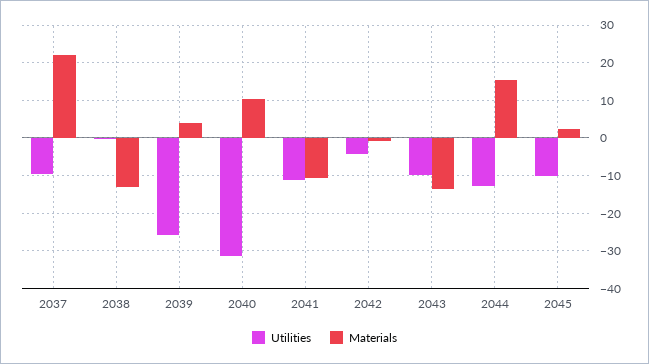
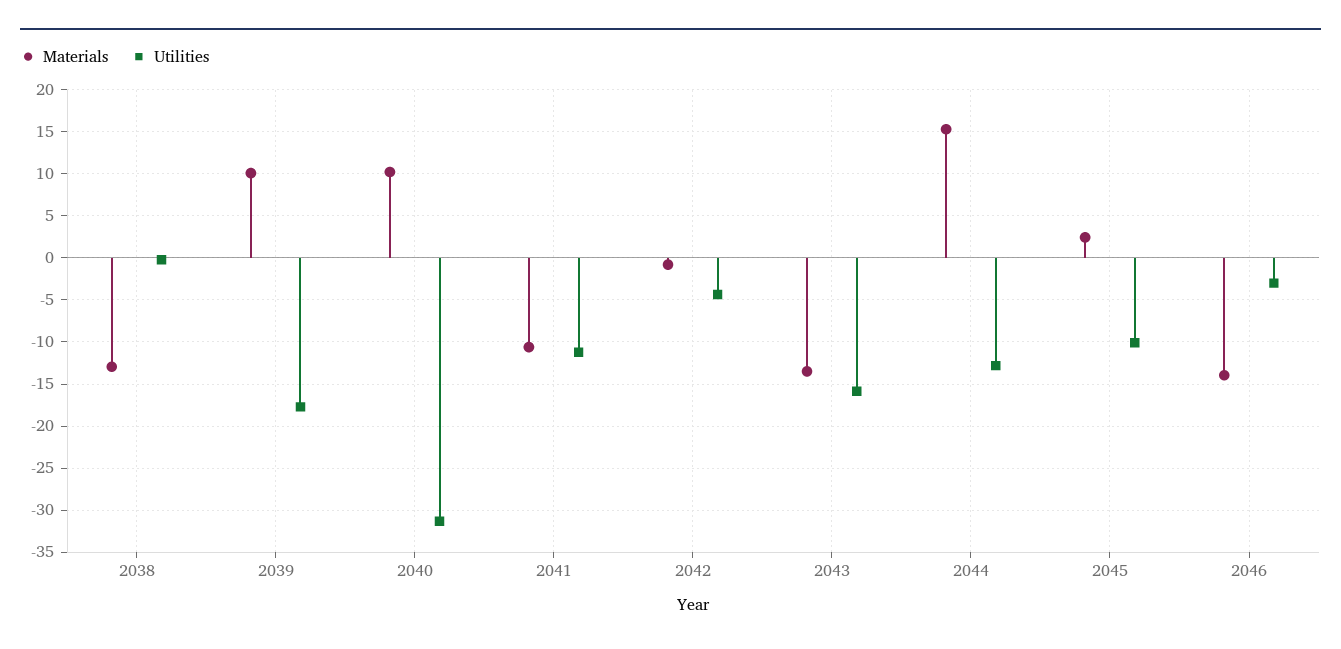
Utilities, 2037: -10 -> none
Materials, 2037: 22 -> none
Utilities, 2039: -26 -> -18
Materials, 2039: 4 -> 10
Utilities, 2043: -10 -> -16
Materials, 2046: none -> -14
Utilities, 2046: none -> -3

